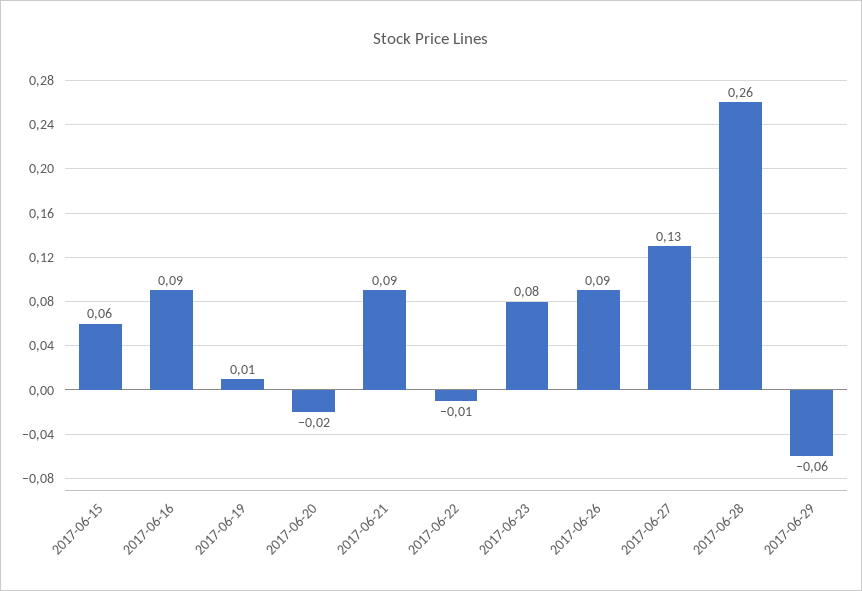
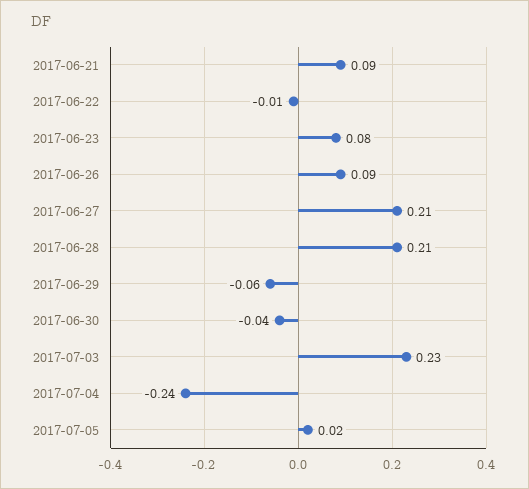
2017-06-15: 0.06 -> none
2017-06-16: 0.09 -> none
2017-06-19: 0.01 -> none
2017-06-20: -0.02 -> none
2017-06-27: 0.13 -> 0.21
2017-06-28: 0.26 -> 0.21
2017-06-30: none -> -0.04
2017-07-03: none -> 0.23
2017-07-04: none -> -0.24
2017-07-05: none -> 0.02

